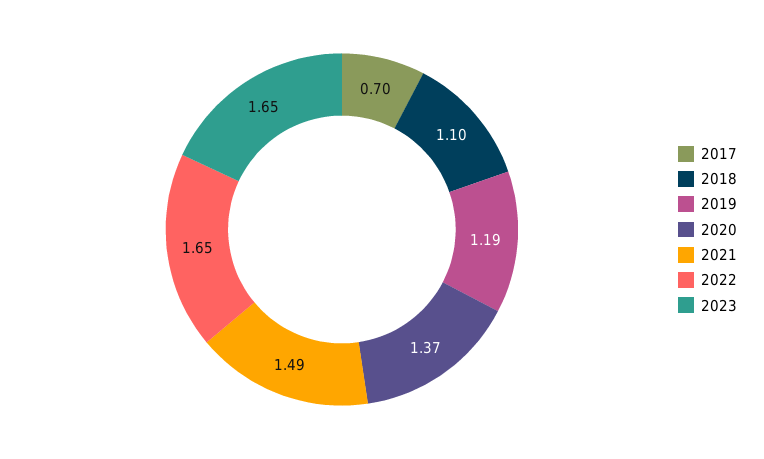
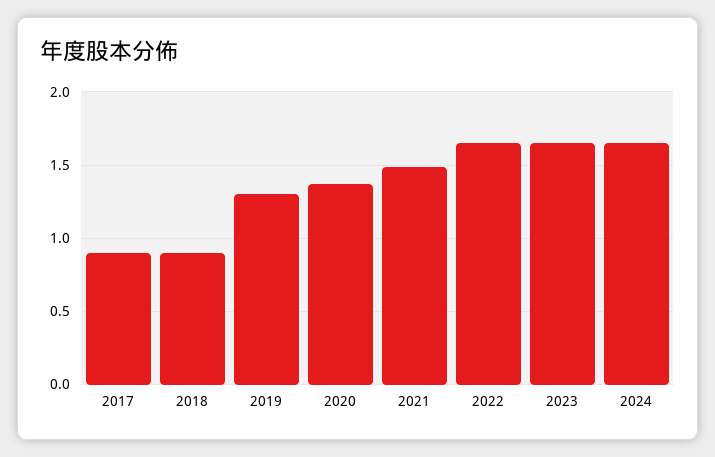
2017: 0.7 -> 0.9
2018: 1.1 -> 0.9
2019: 1.19 -> 1.3
2024: none -> 1.65

